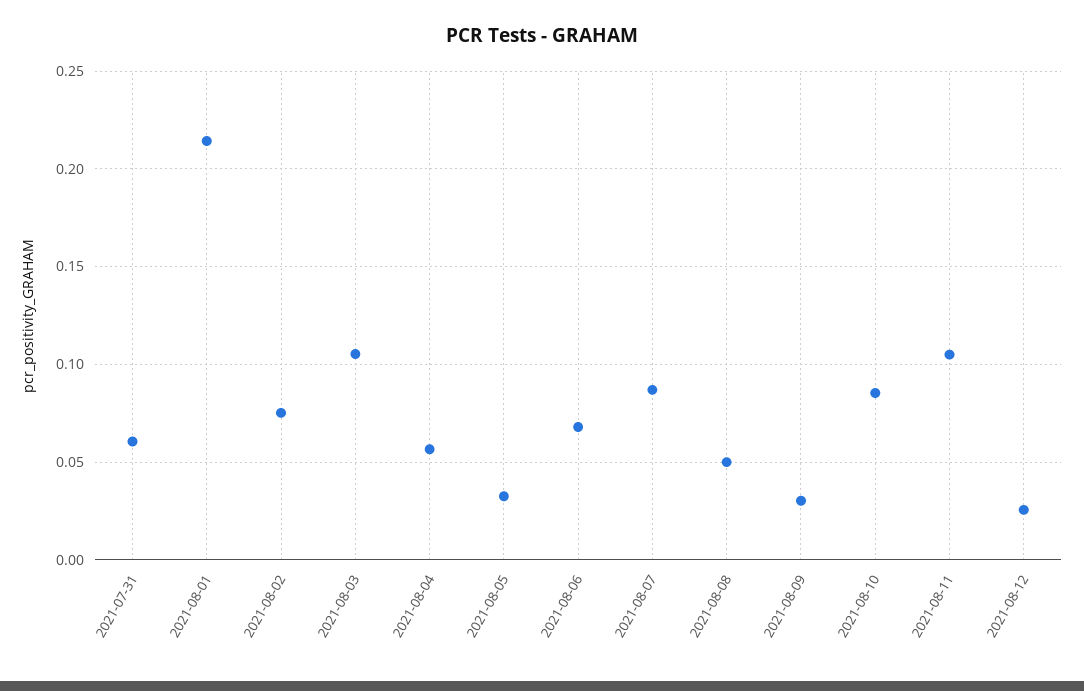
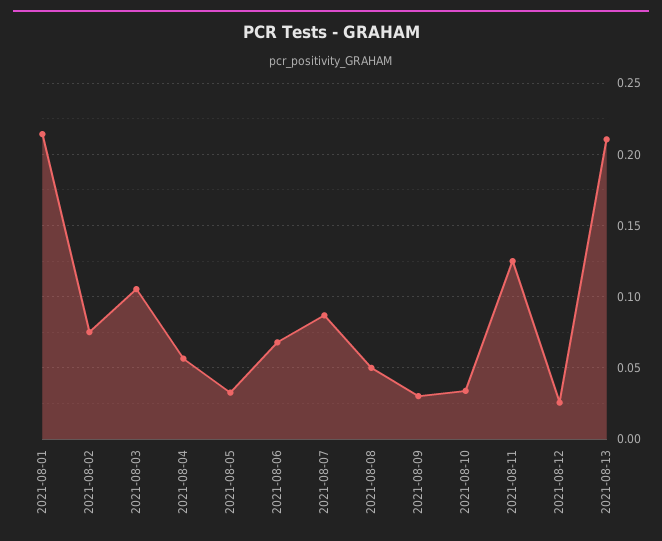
2021-07-31: 0.06 -> none
2021-08-10: 0.085 -> 0.035
2021-08-11: 0.105 -> 0.125
2021-08-13: none -> 0.21

